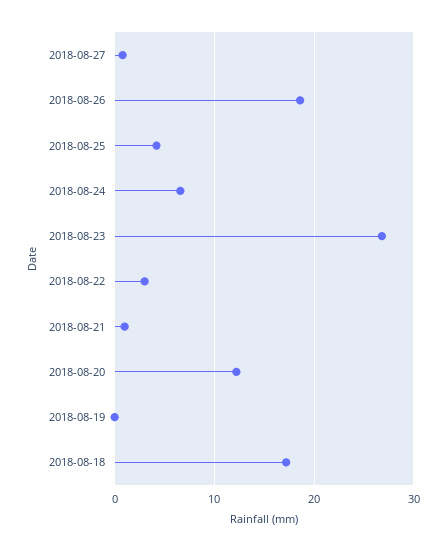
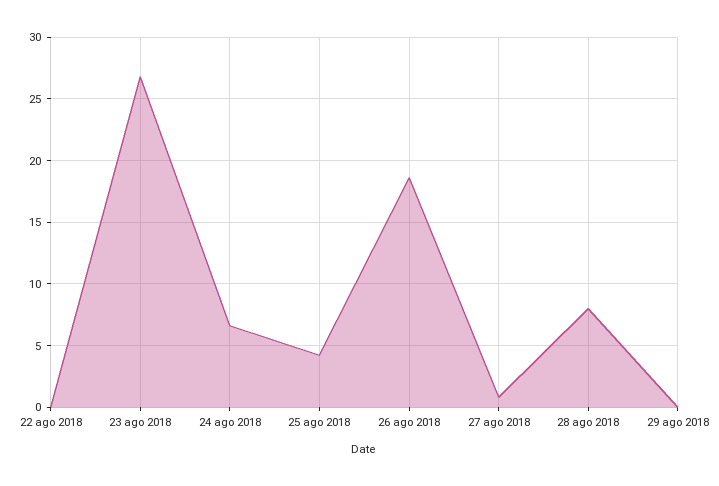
2018-08-22: 3 -> 0
2018-08-21: 1 -> none
2018-08-20: 12 -> none
2018-08-19: 0 -> none
2018-08-18: 17 -> none
28 ago 2018: none -> 8
29 ago 2018: none -> 0

